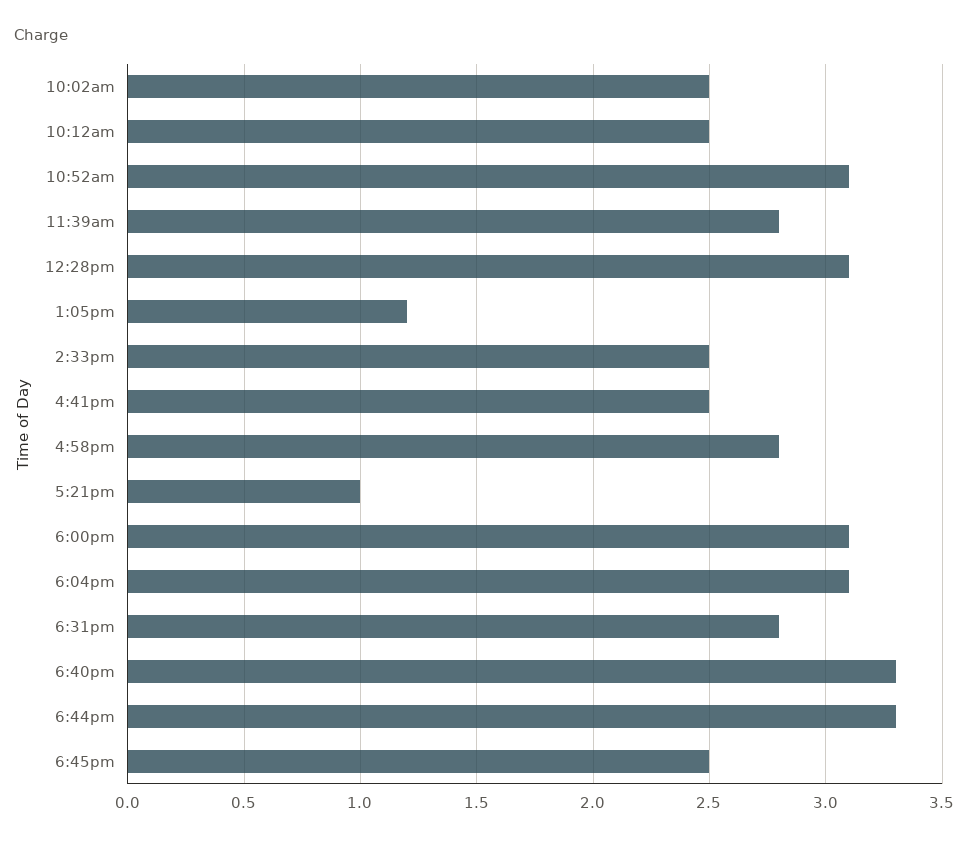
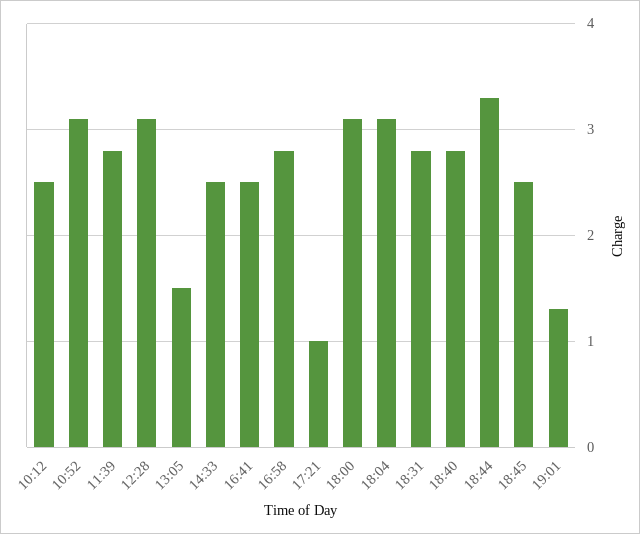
10:02am: 2.5 -> none
1:05pm: 1.2 -> 1.5
6:40pm: 3.3 -> 2.8
19:01: none -> 1.3

